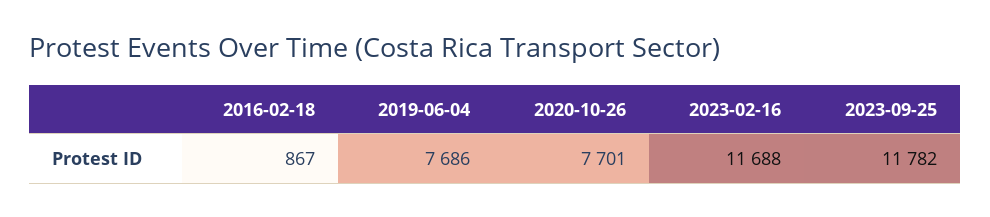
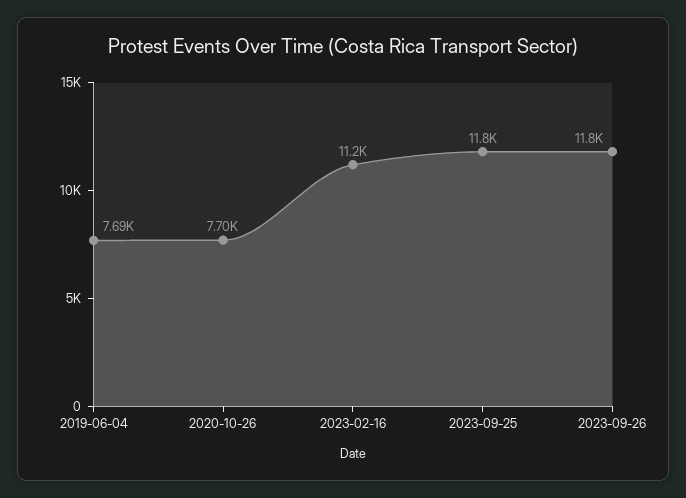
2016-02-18: 867 -> none
2023-02-16: 11688 -> 11200
2023-09-26: none -> 11800

